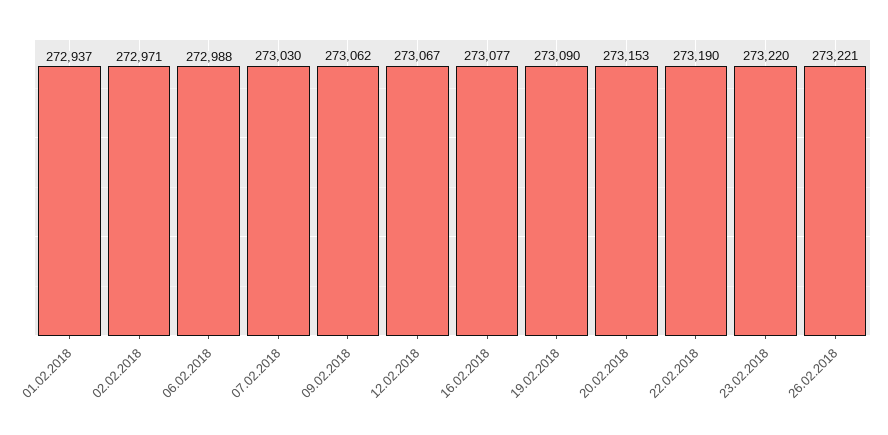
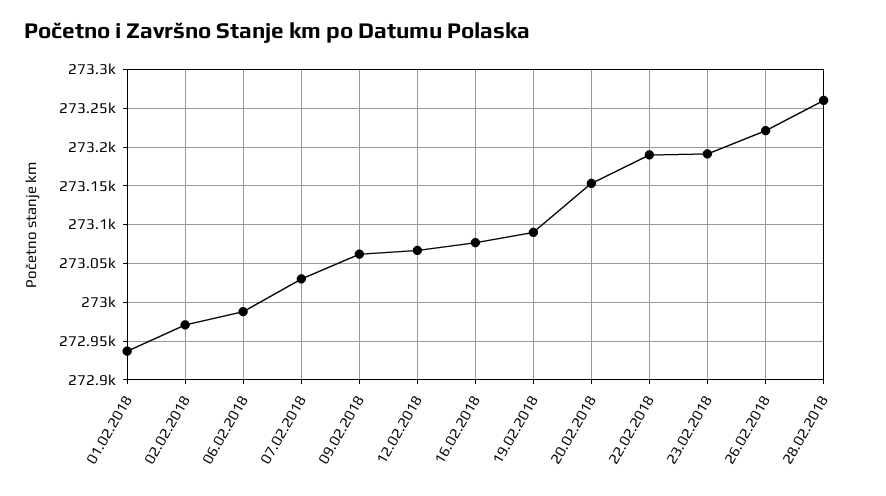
23.02.2018: 273220 -> 273190
28.02.2018: none -> 273260

